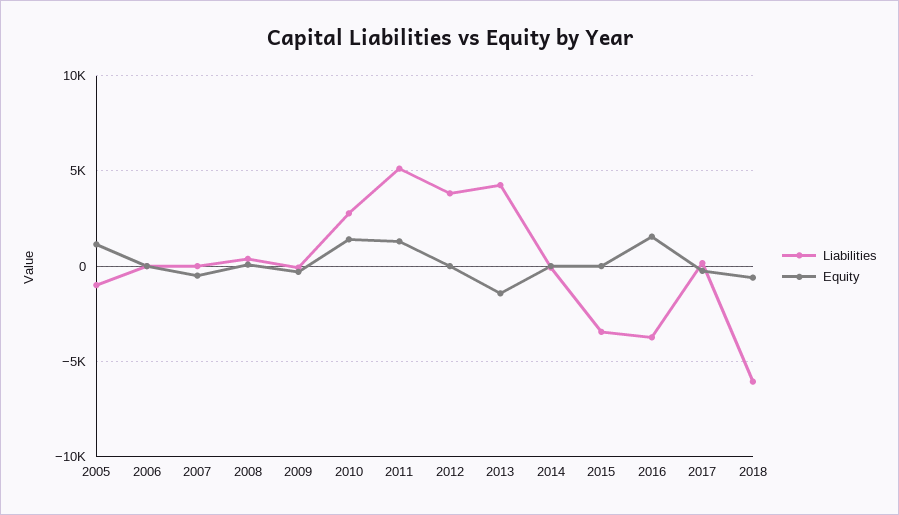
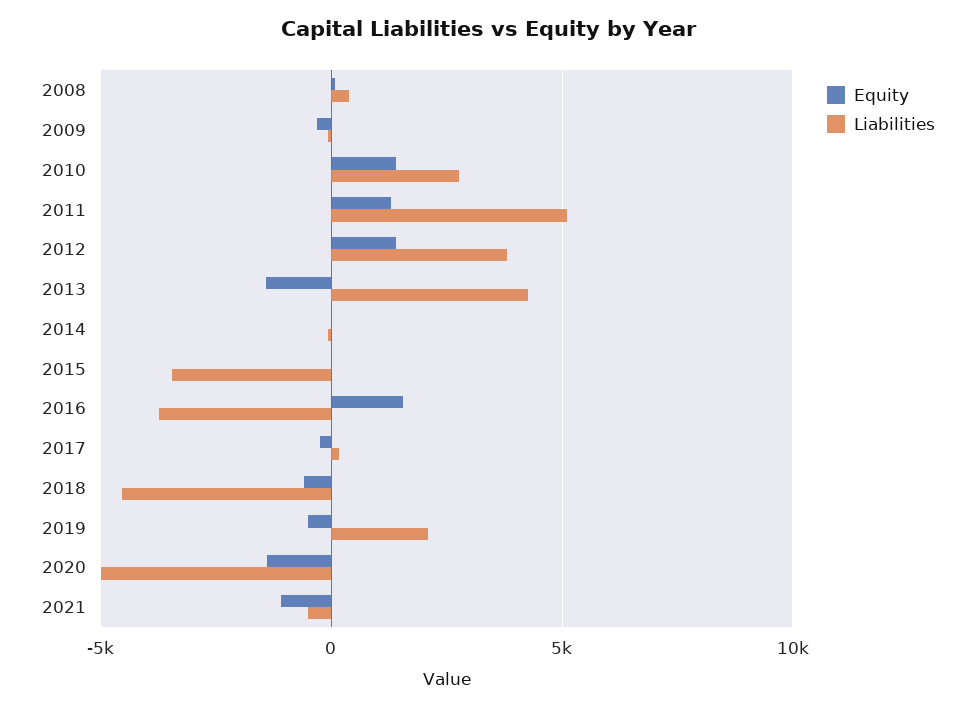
Liabilities, 2005: -1000 -> none
Equity, 2005: 1000 -> none
Liabilities, 2006: 0 -> none
Equity, 2006: 0 -> none
Liabilities, 2007: 0 -> none
Equity, 2007: -500 -> none
Equity, 2012: 0 -> 1500
Liabilities, 2018: -6000 -> -4500
Equity, 2019: none -> -500
Liabilities, 2019: none -> 2000
Equity, 2020: none -> -1500
Liabilities, 2020: none -> -5000
Equity, 2021: none -> -1000
Liabilities, 2021: none -> -500

